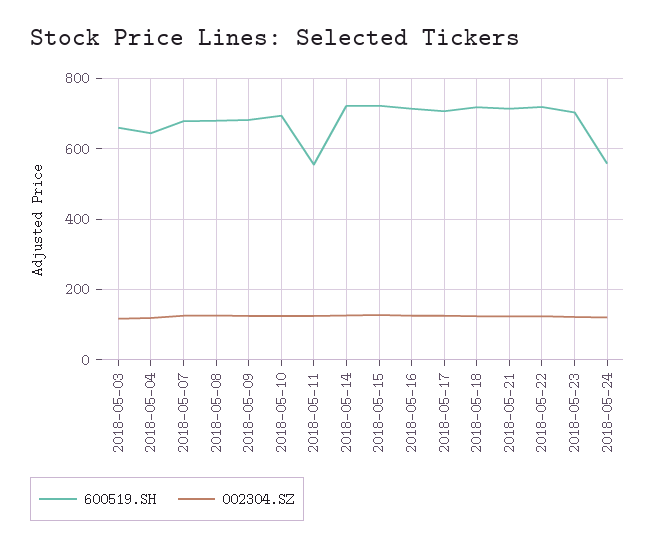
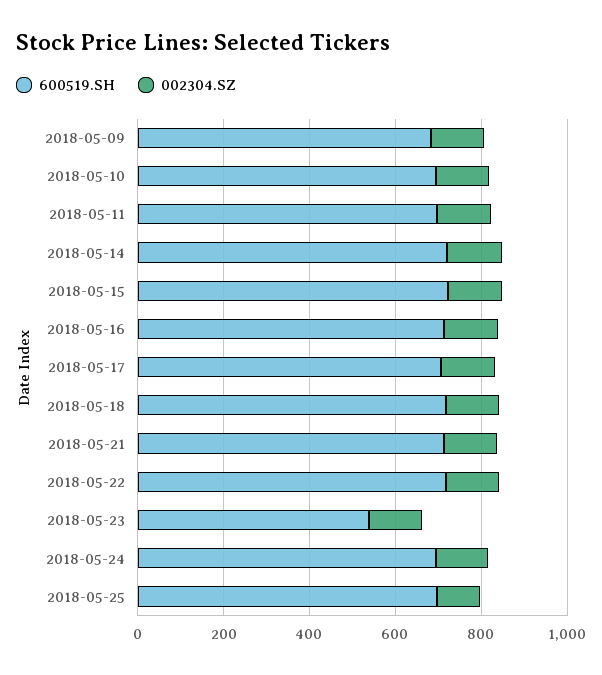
600519.SH, 2018-05-03: 660 -> none
002304.SZ, 2018-05-03: 120 -> none
600519.SH, 2018-05-04: 640 -> none
002304.SZ, 2018-05-04: 120 -> none
600519.SH, 2018-05-07: 680 -> none
002304.SZ, 2018-05-07: 120 -> none
600519.SH, 2018-05-08: 680 -> none
002304.SZ, 2018-05-08: 120 -> none
600519.SH, 2018-05-11: 560 -> 700
600519.SH, 2018-05-23: 700 -> 550
600519.SH, 2018-05-24: 560 -> 700
600519.SH, 2018-05-25: none -> 700
002304.SZ, 2018-05-25: none -> 100

